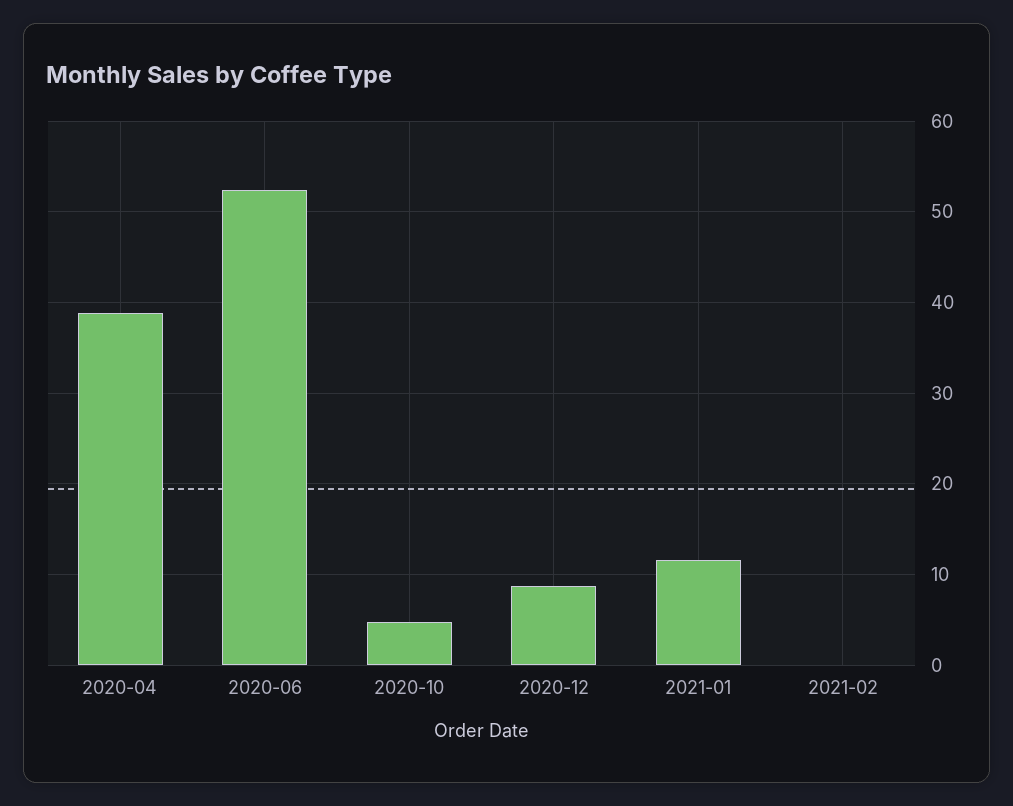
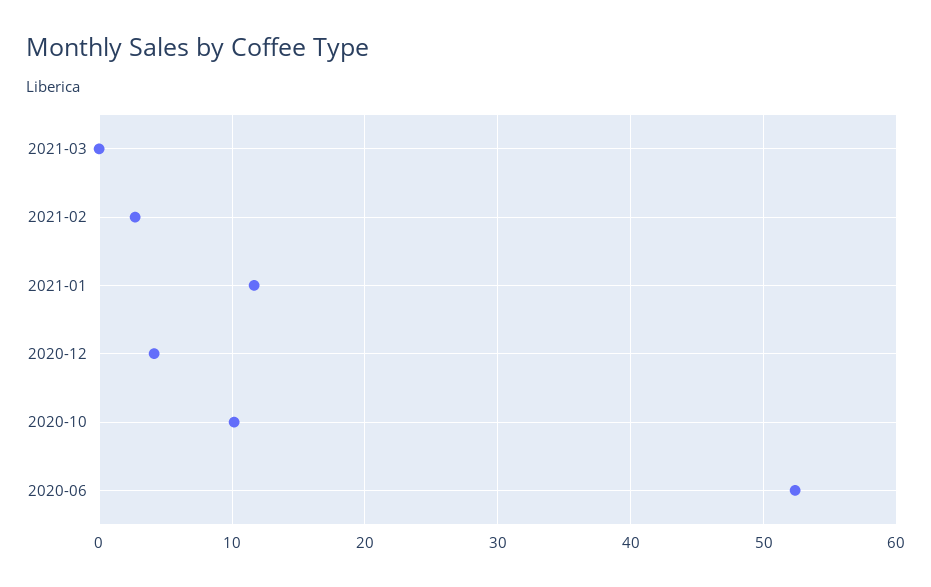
2020-04: 39 -> none
2020-10: 5 -> 10
2020-12: 9 -> 4
2021-02: 0 -> 3
2021-03: none -> 0

